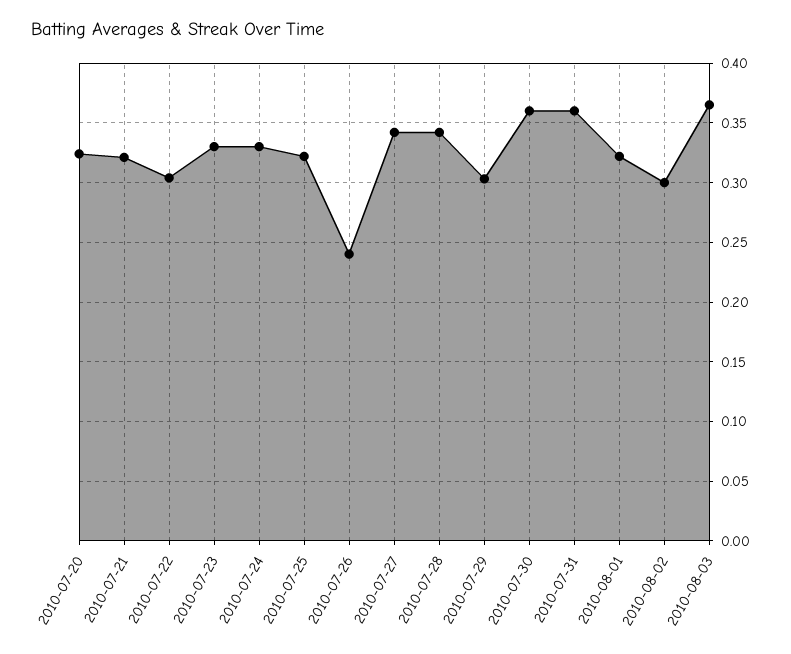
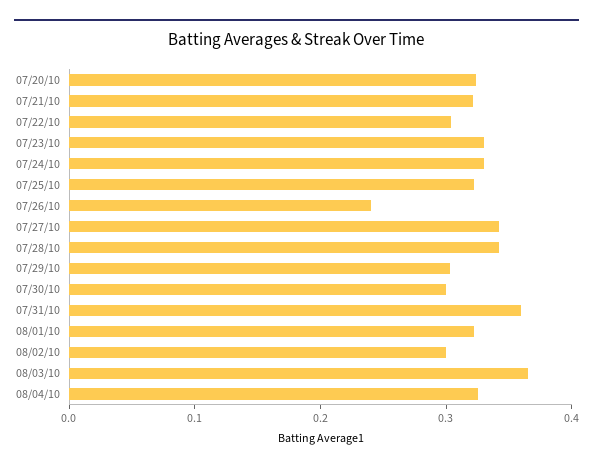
2010-07-30: 0.36 -> 0.3
08/04/10: none -> 0.32

